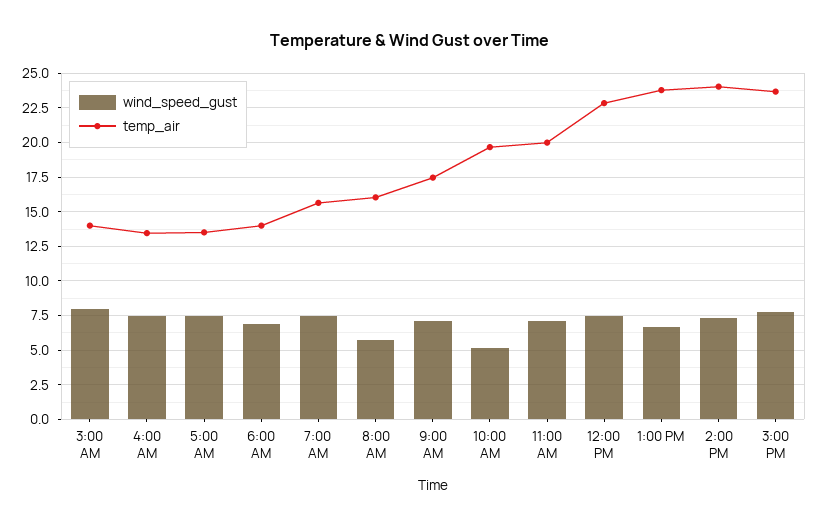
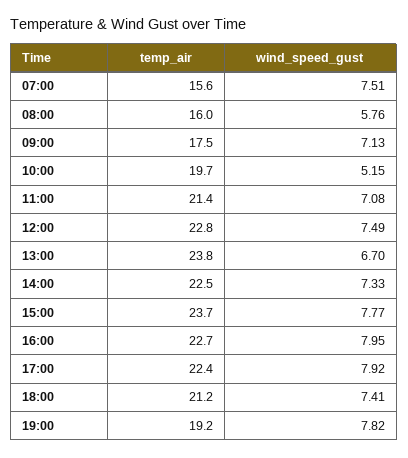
wind_speed_gust, 3:00 AM: 8 -> none
temp_air, 3:00 AM: 14 -> none
wind_speed_gust, 4:00 AM: 7.5 -> none
temp_air, 4:00 AM: 13.5 -> none
wind_speed_gust, 5:00 AM: 7.5 -> none
temp_air, 5:00 AM: 13.5 -> none
wind_speed_gust, 6:00 AM: 7 -> none
temp_air, 6:00 AM: 14 -> none
temp_air, 11:00 AM: 20 -> 21.4
temp_air, 2:00 PM: 24 -> 22.5
temp_air, 16:00: none -> 22.7
wind_speed_gust, 16:00: none -> 7.95
temp_air, 17:00: none -> 22.4
wind_speed_gust, 17:00: none -> 7.92
temp_air, 18:00: none -> 21.2
wind_speed_gust, 18:00: none -> 7.41
temp_air, 19:00: none -> 19.2
wind_speed_gust, 19:00: none -> 7.82

